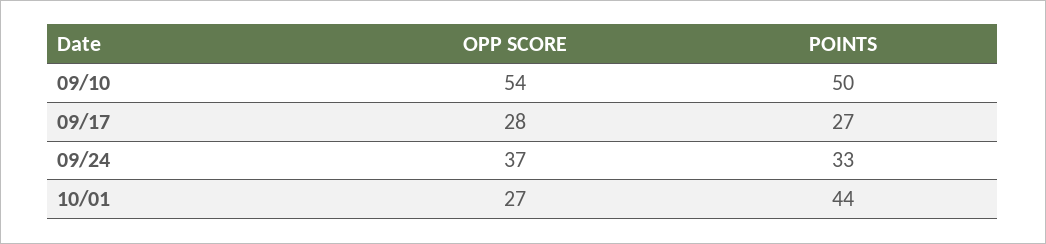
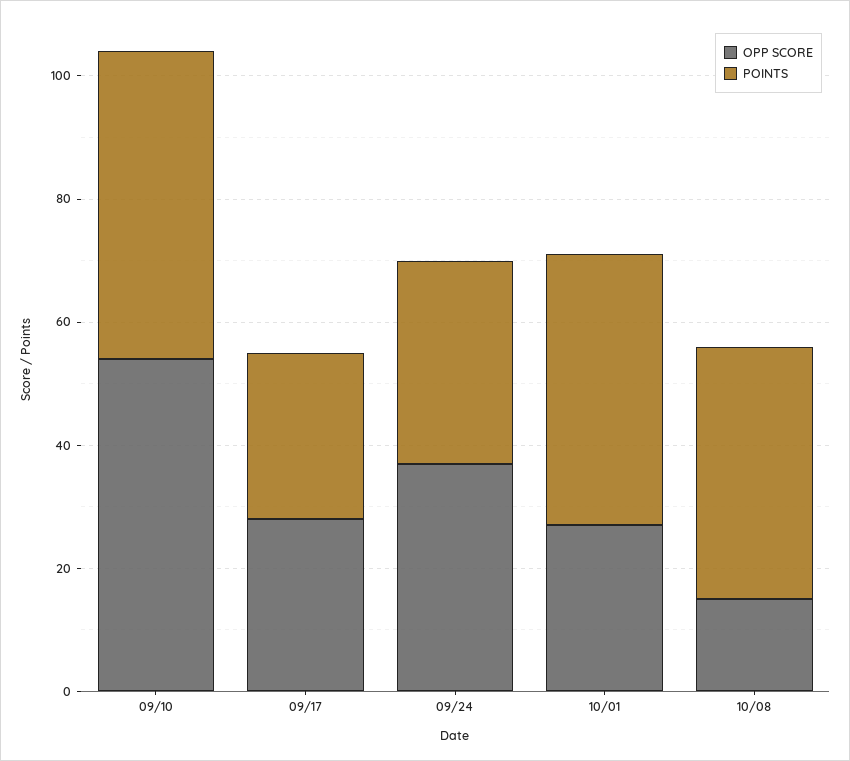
OPP SCORE, 10/08: none -> 15
POINTS, 10/08: none -> 40

